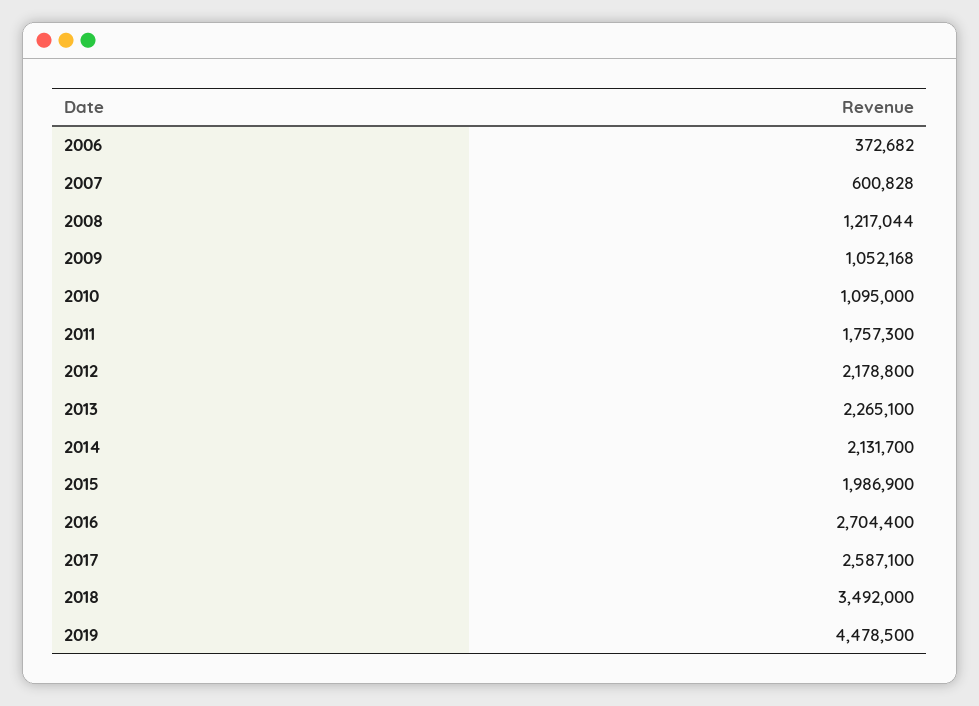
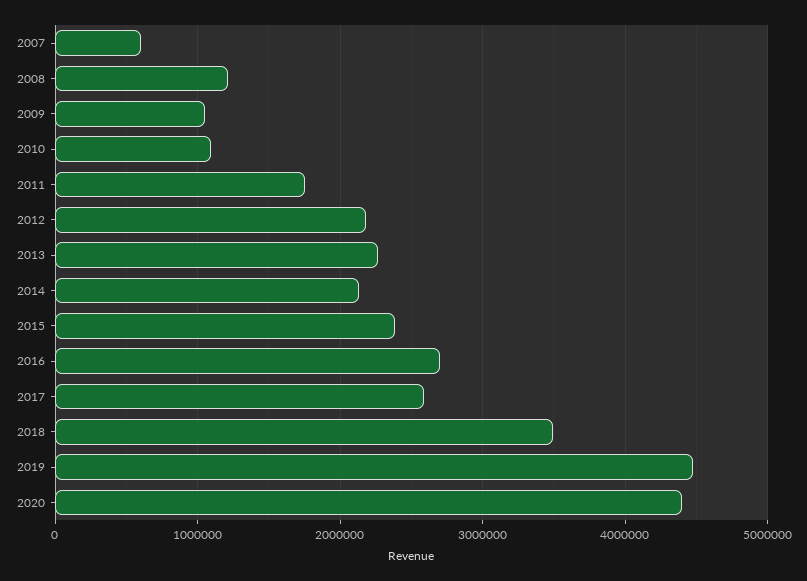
2006: 372682 -> none
2015: 1986900 -> 2400000
2020: none -> 4400000

